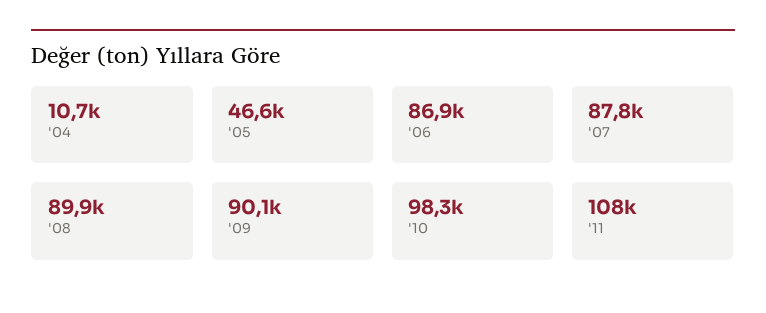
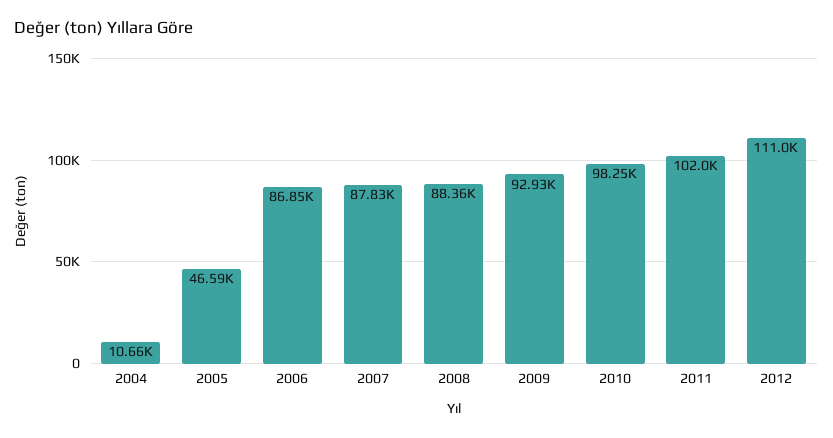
'08: 89900 -> 88360
'09: 90100 -> 92930
'11: 108000 -> 102000
2012: none -> 111000

